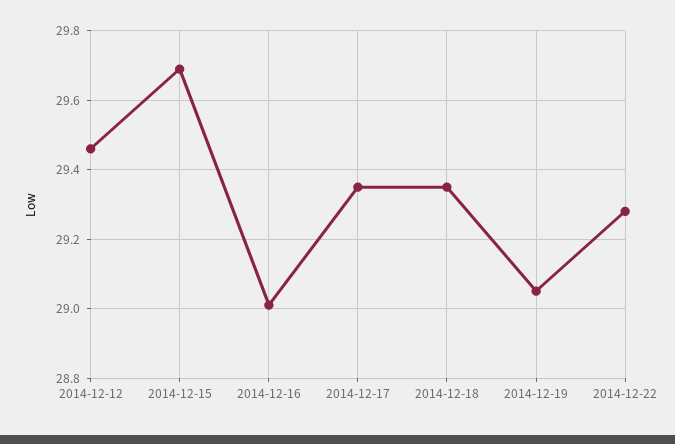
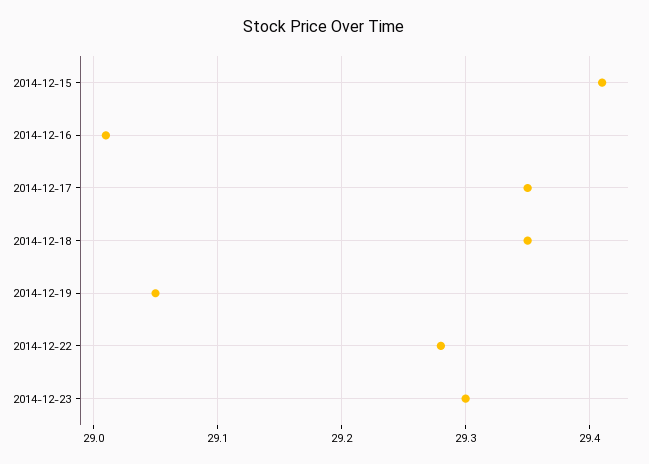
2014-12-12: 29.45 -> none
2014-12-15: 29.7 -> 29.41
2014-12-23: none -> 29.3

